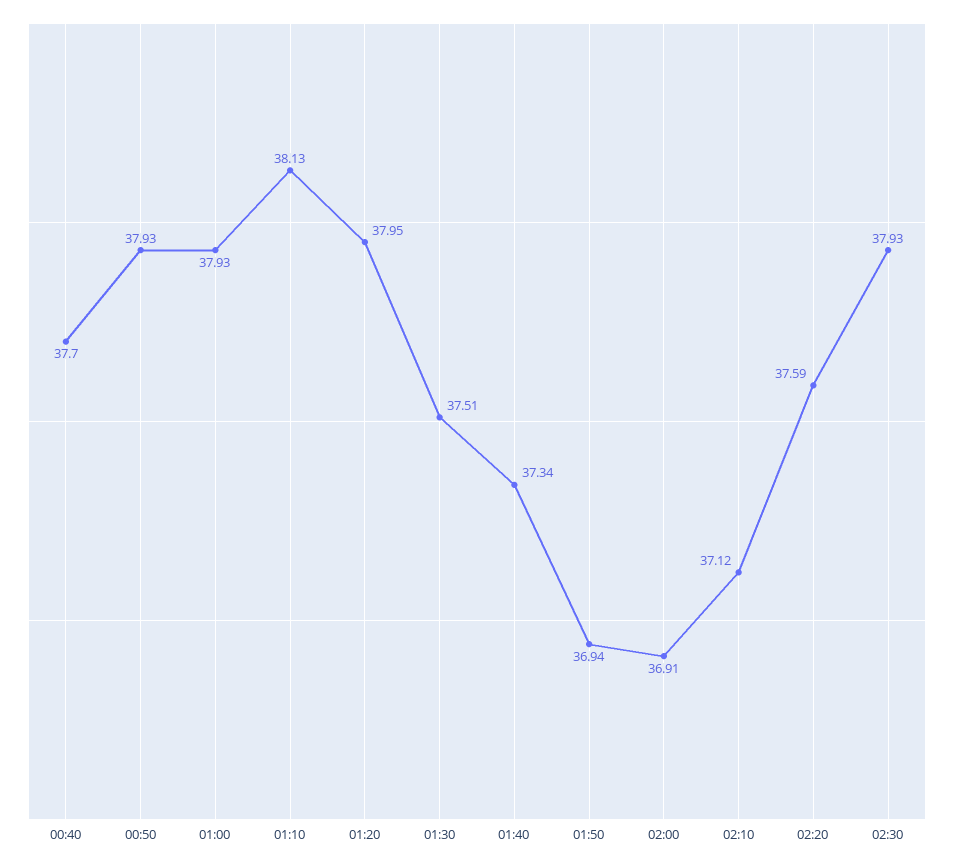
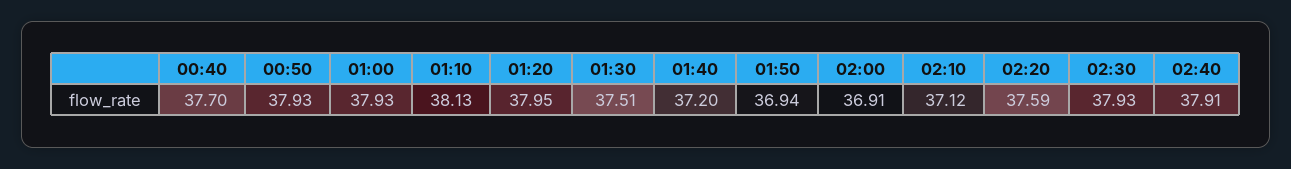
01:40: 37.34 -> 37.2
02:40: none -> 37.91

